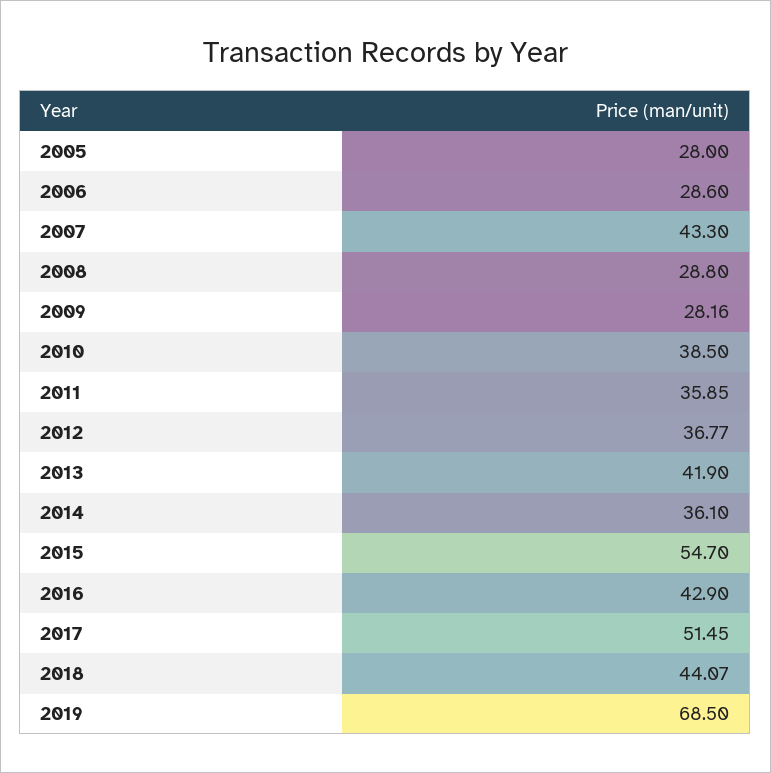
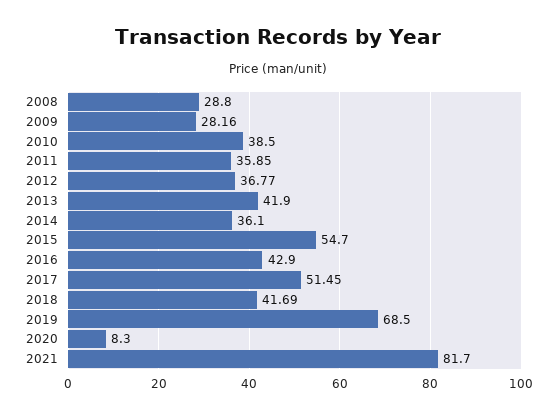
2005: 28 -> none
2006: 28.6 -> none
2007: 43.3 -> none
2018: 44.07 -> 41.69
2020: none -> 8.3
2021: none -> 81.7

